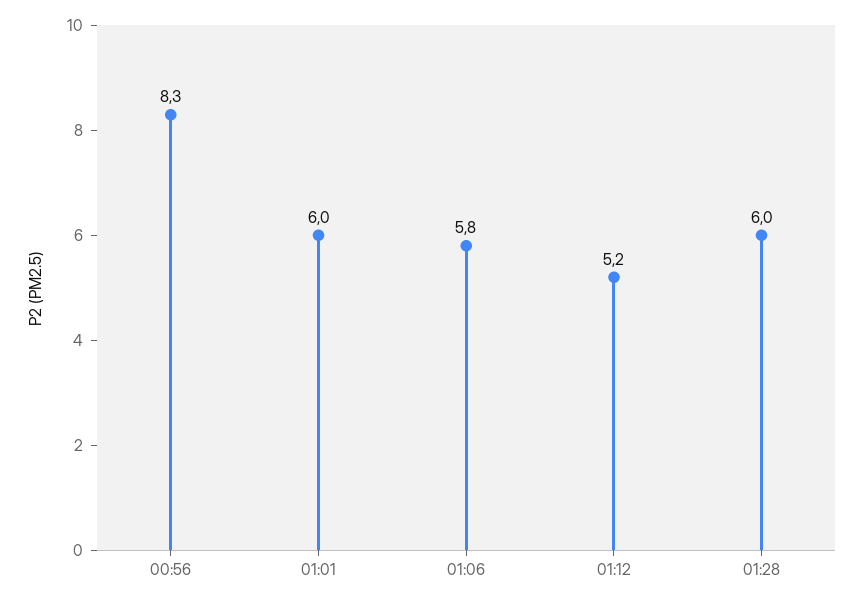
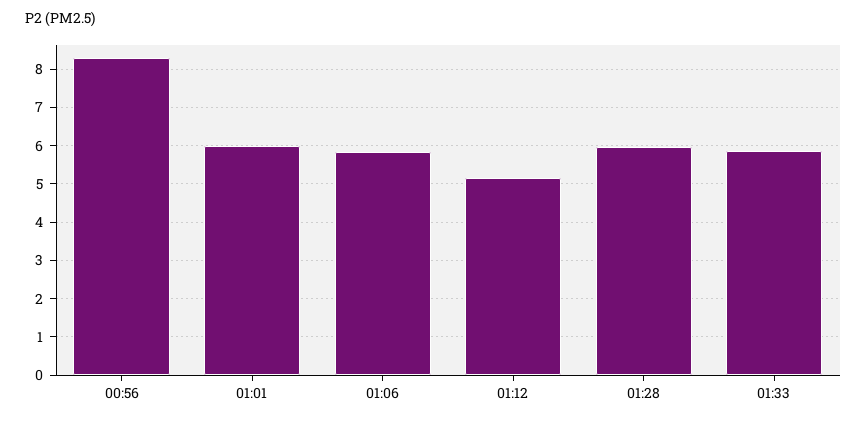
01:33: none -> 5.8

